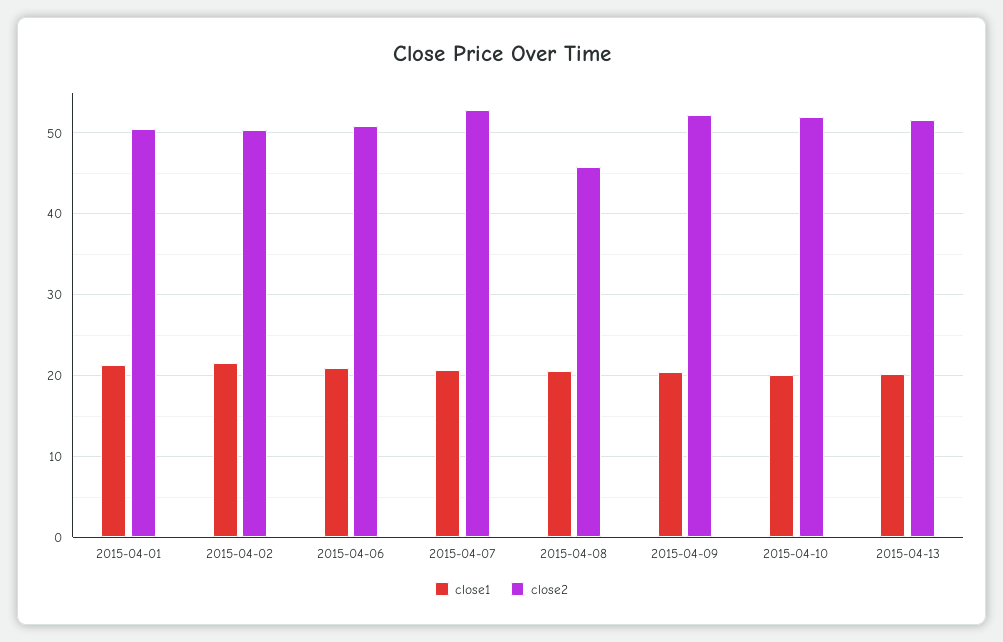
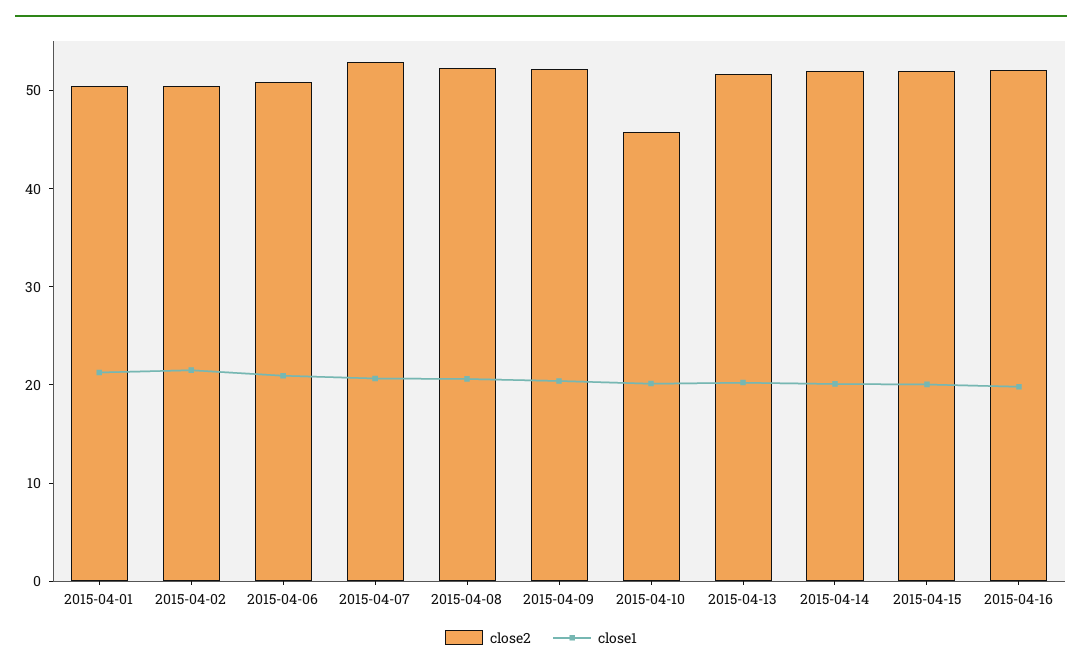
close2, 2015-04-08: 46 -> 52
close2, 2015-04-10: 52 -> 46
close2, 2015-04-14: none -> 52
close1, 2015-04-14: none -> 20
close2, 2015-04-15: none -> 52
close1, 2015-04-15: none -> 20
close2, 2015-04-16: none -> 52
close1, 2015-04-16: none -> 20

